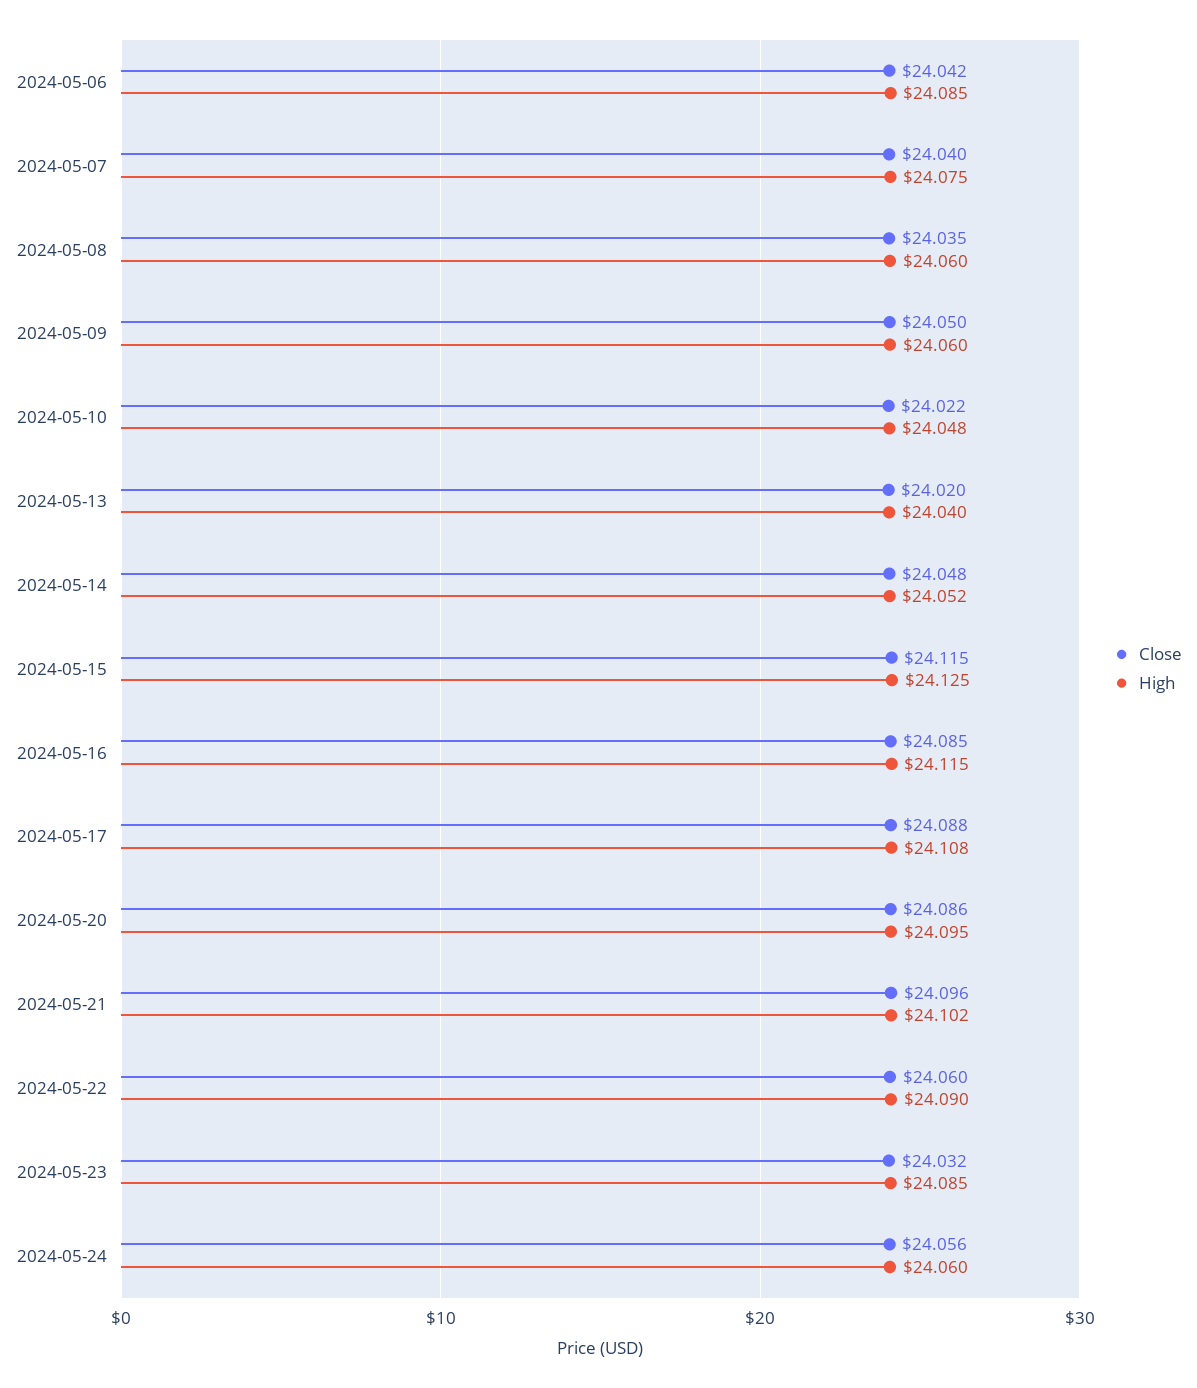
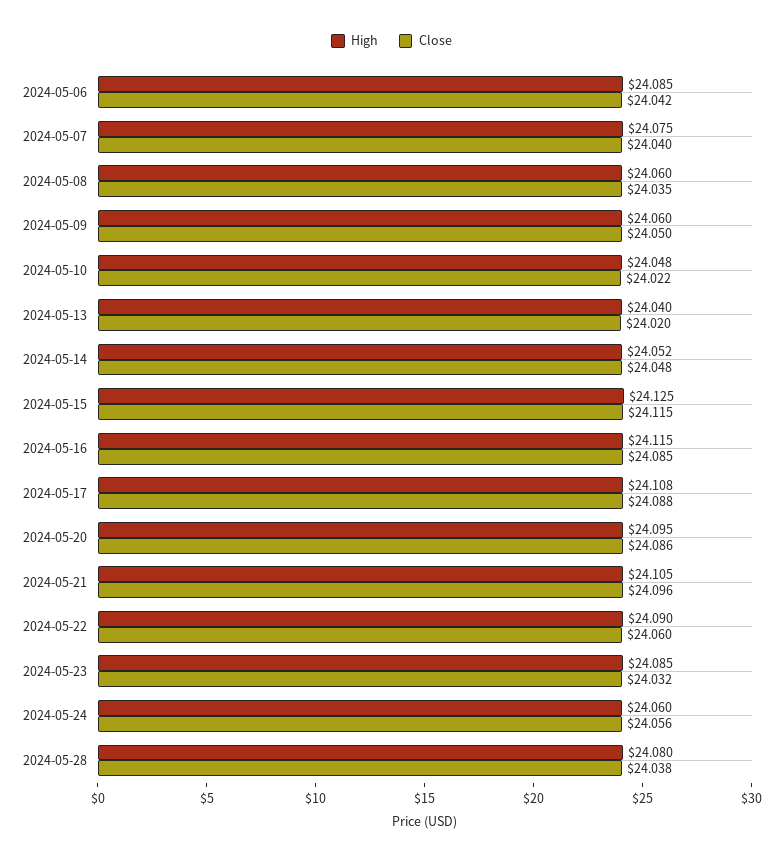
High, 2024-05-21: 24.102 -> 24.105
High, 2024-05-28: none -> 24.08
Close, 2024-05-28: none -> 24.038

